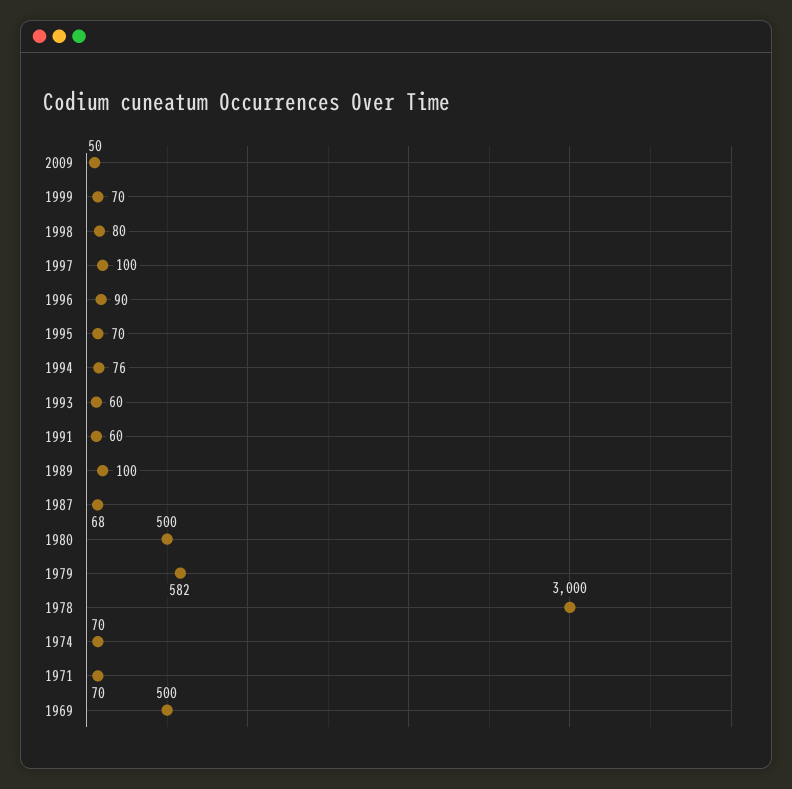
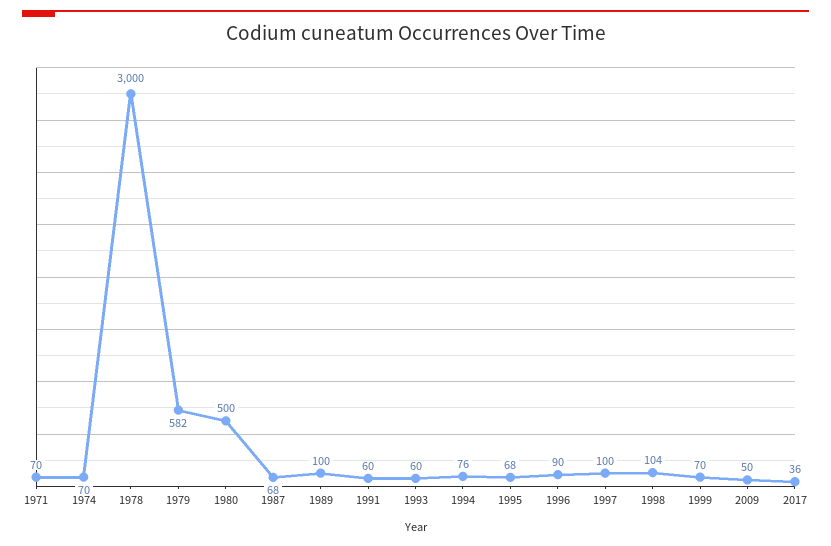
1998: 80 -> 104
1995: 70 -> 68
1969: 500 -> none
2017: none -> 36

